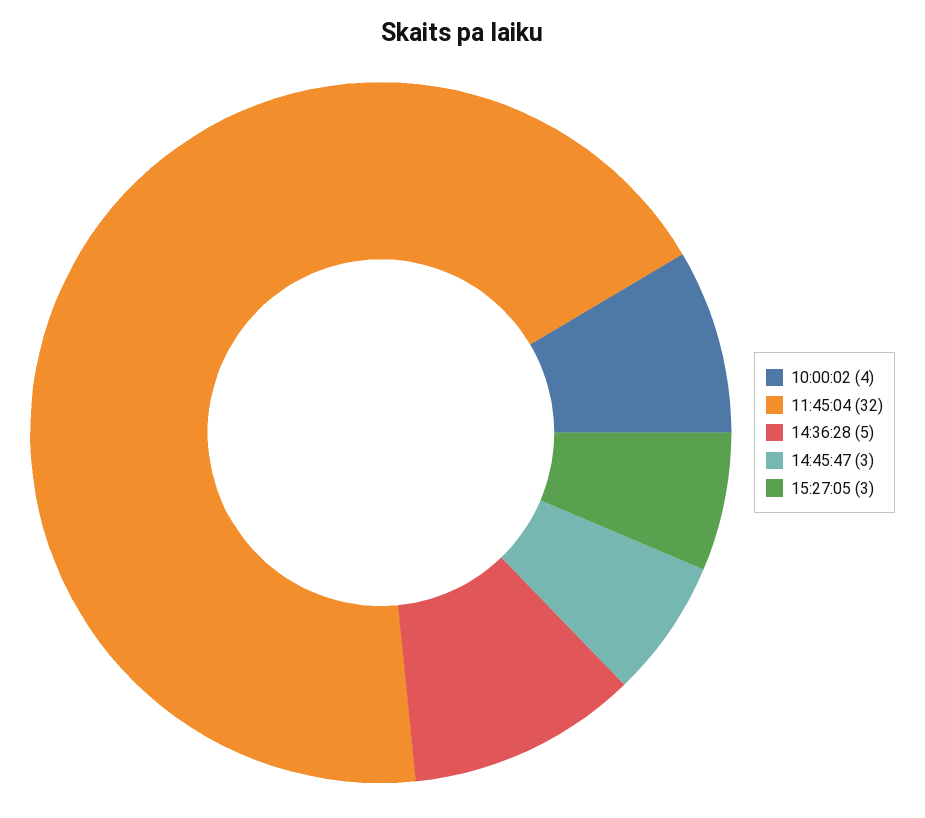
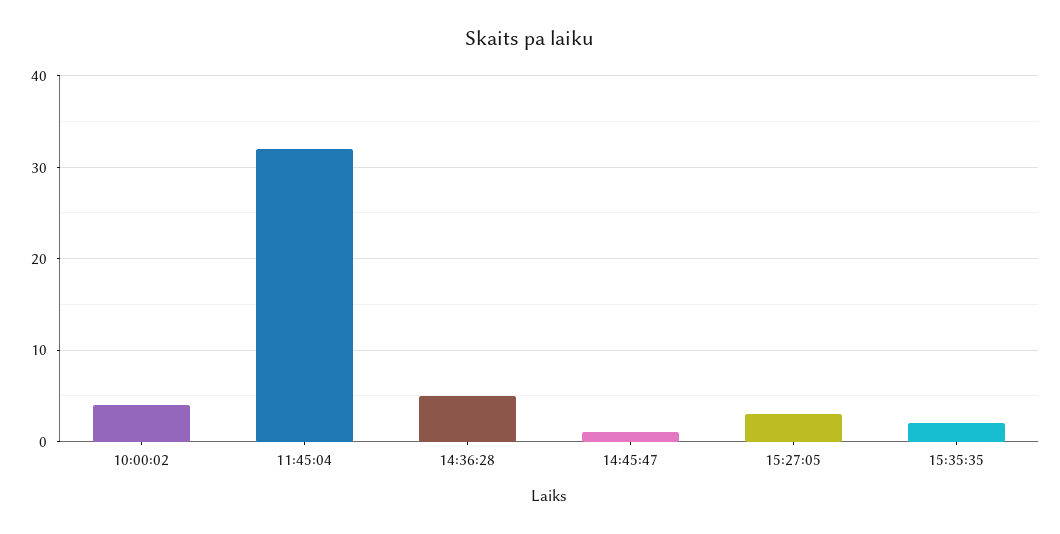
14:45:47: 3 -> 1
15:35:35: none -> 2

